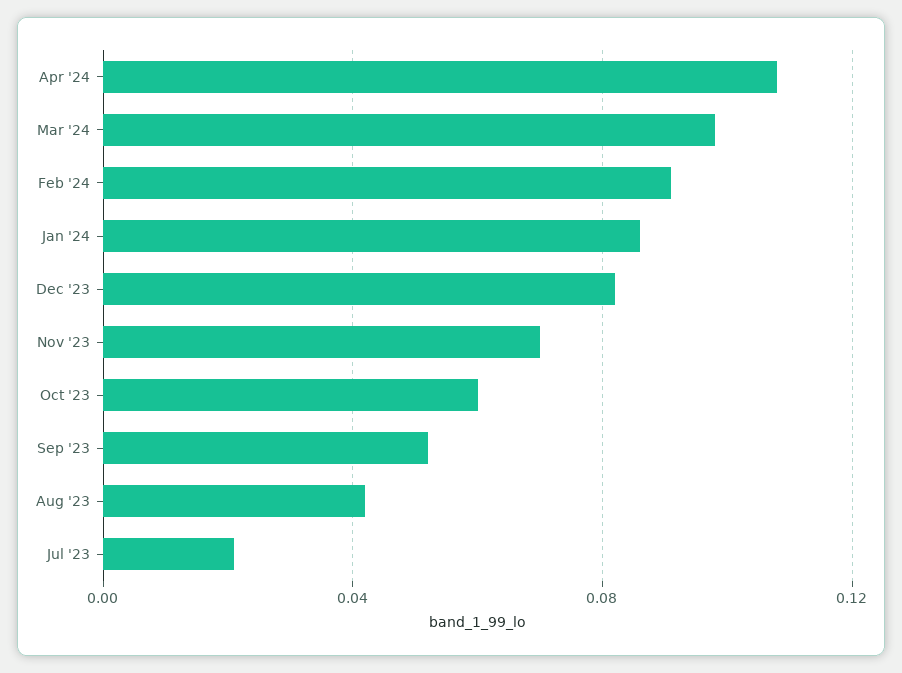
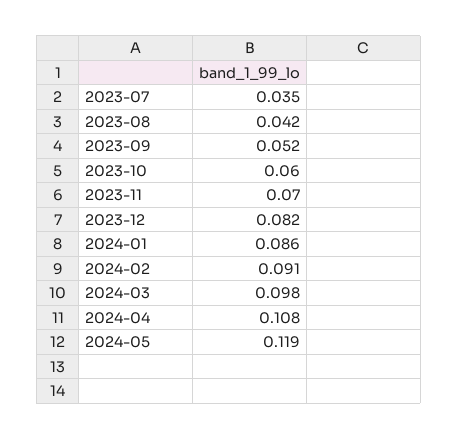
Jul '23: 0.02 -> 0.035
2024-05: none -> 0.119

